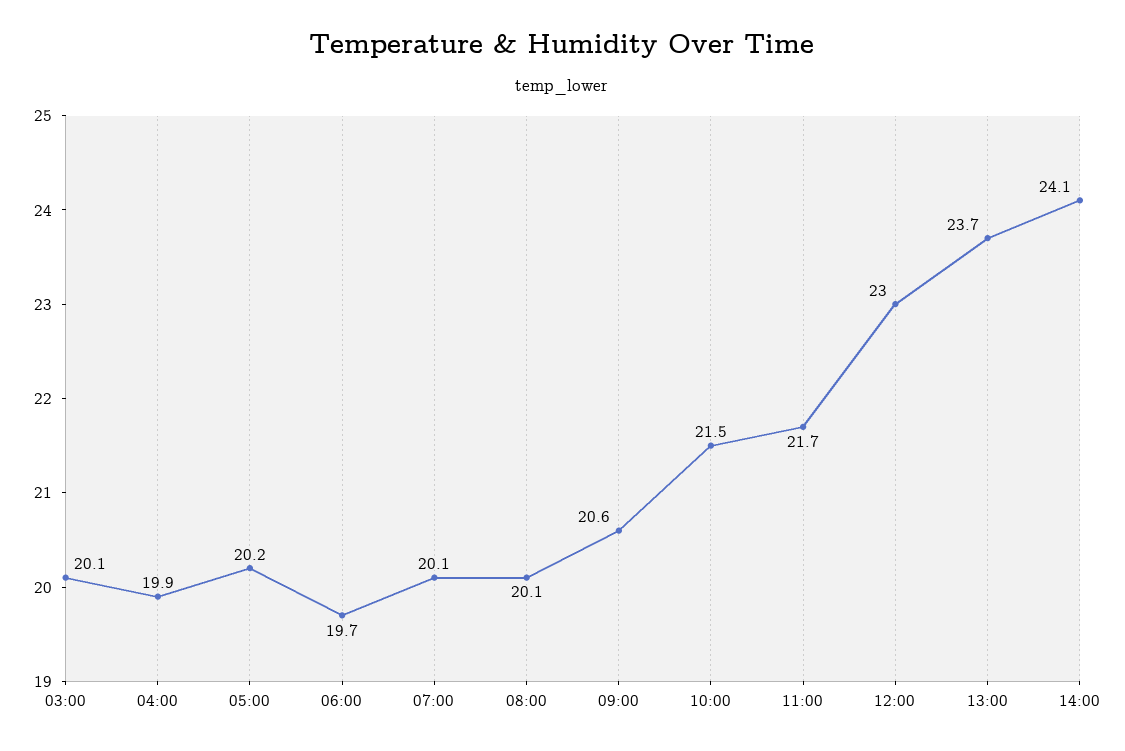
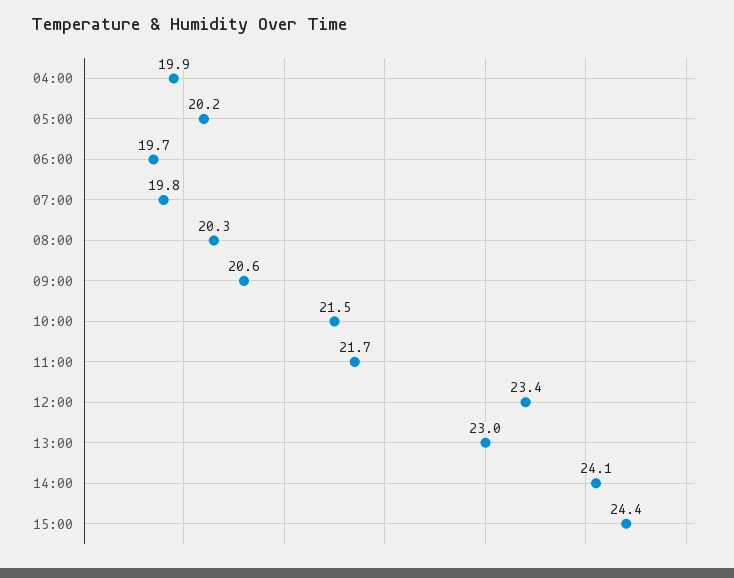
03:00: 20.1 -> none
07:00: 20.1 -> 19.8
08:00: 20.1 -> 20.3
12:00: 23 -> 23.4
13:00: 23.7 -> 23
15:00: none -> 24.4

